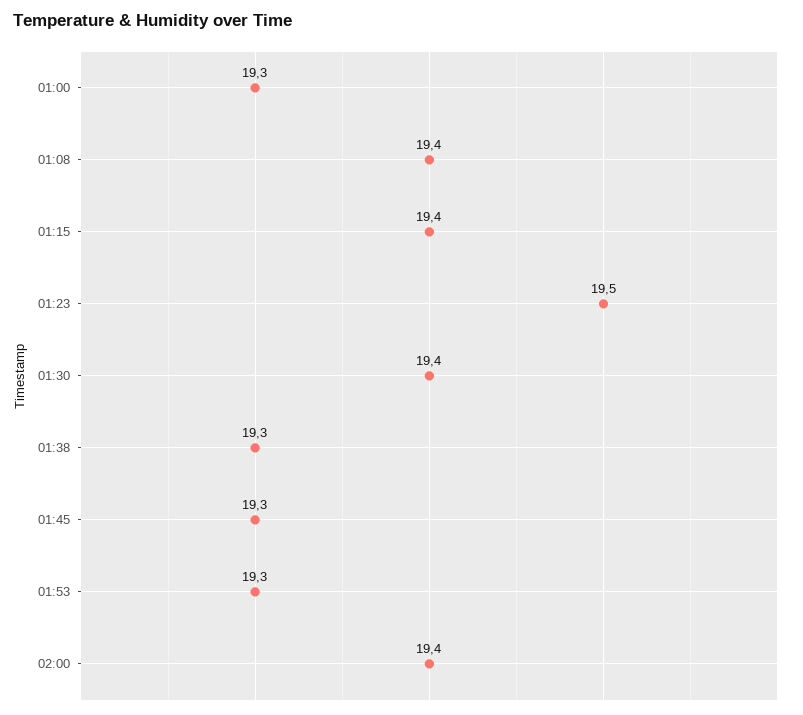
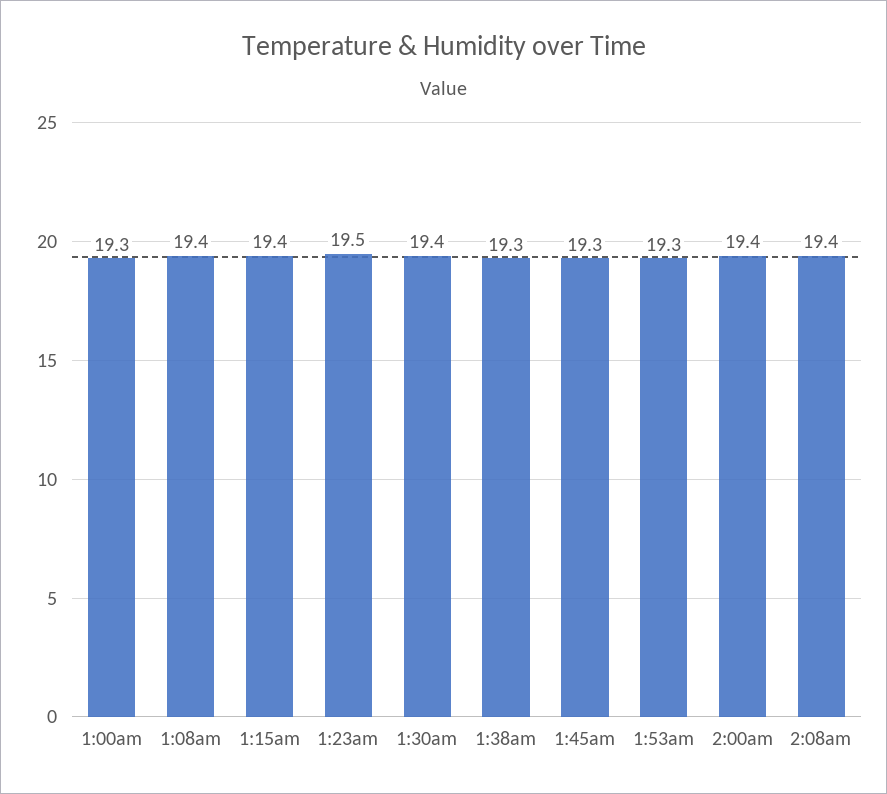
2:08am: none -> 19.4

